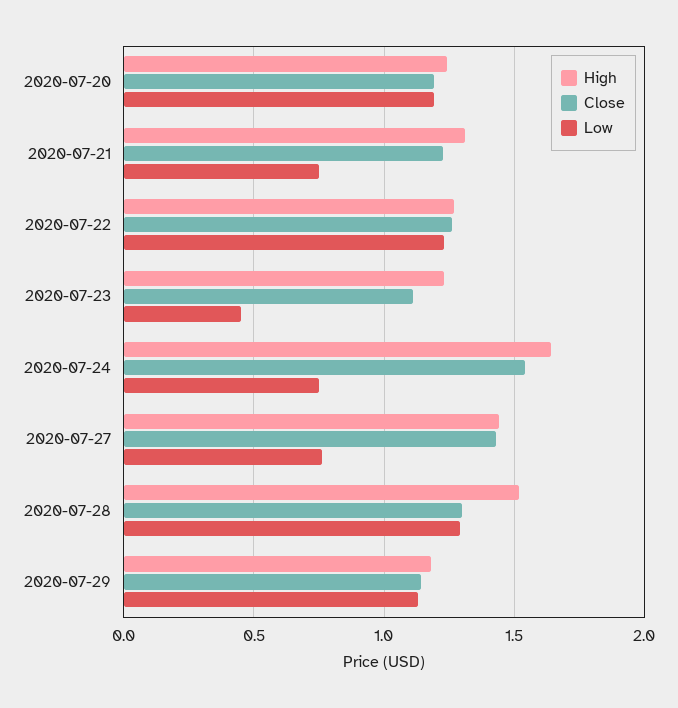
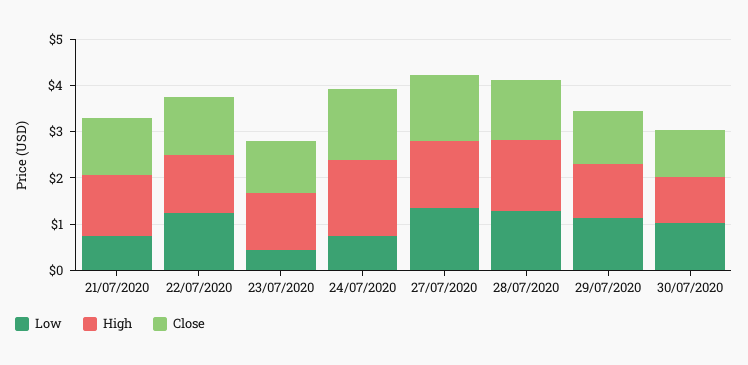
High, 2020-07-20: 1.25 -> none
Close, 2020-07-20: 1.2 -> none
Low, 2020-07-20: 1.2 -> none
Low, 2020-07-27: 0.75 -> 1.4
Low, 30/07/2020: none -> 1
High, 30/07/2020: none -> 1
Close, 30/07/2020: none -> 1

